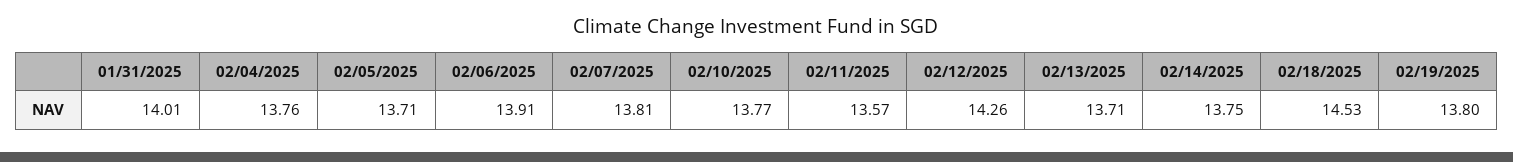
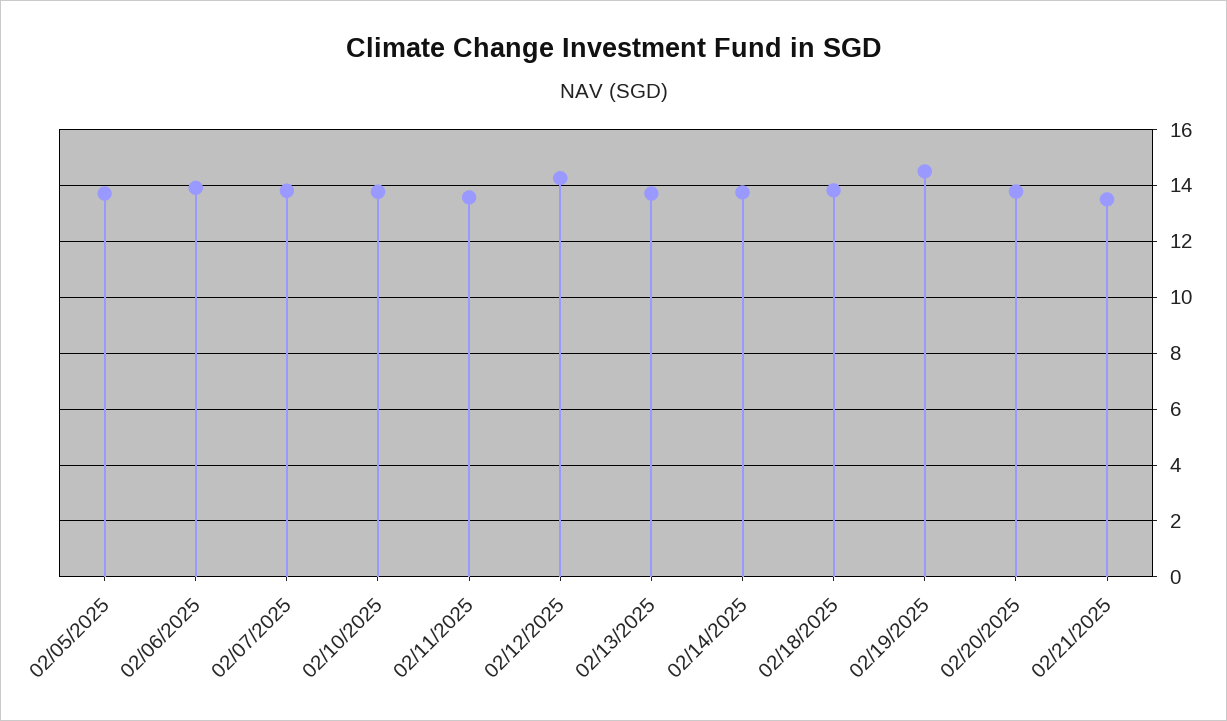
01/31/2025: 14.01 -> none
02/04/2025: 13.76 -> none
02/18/2025: 14.53 -> 13.75
02/19/2025: 13.8 -> 14.5
02/20/2025: none -> 13.75
02/21/2025: none -> 13.5

